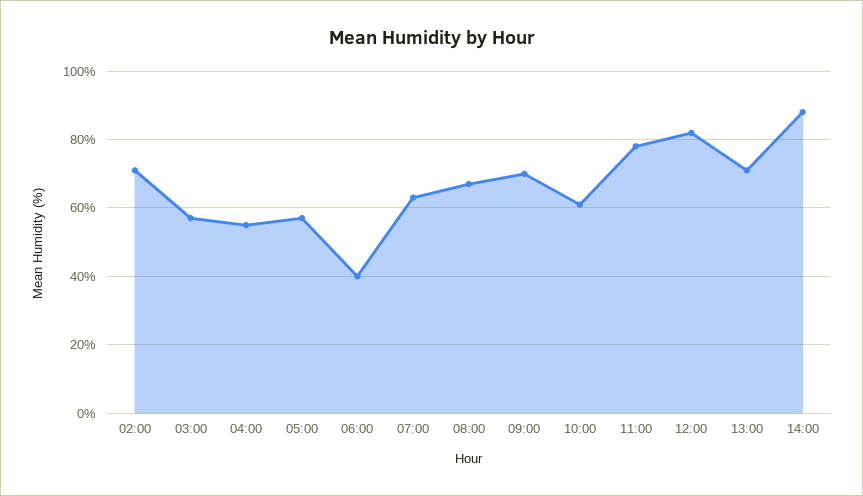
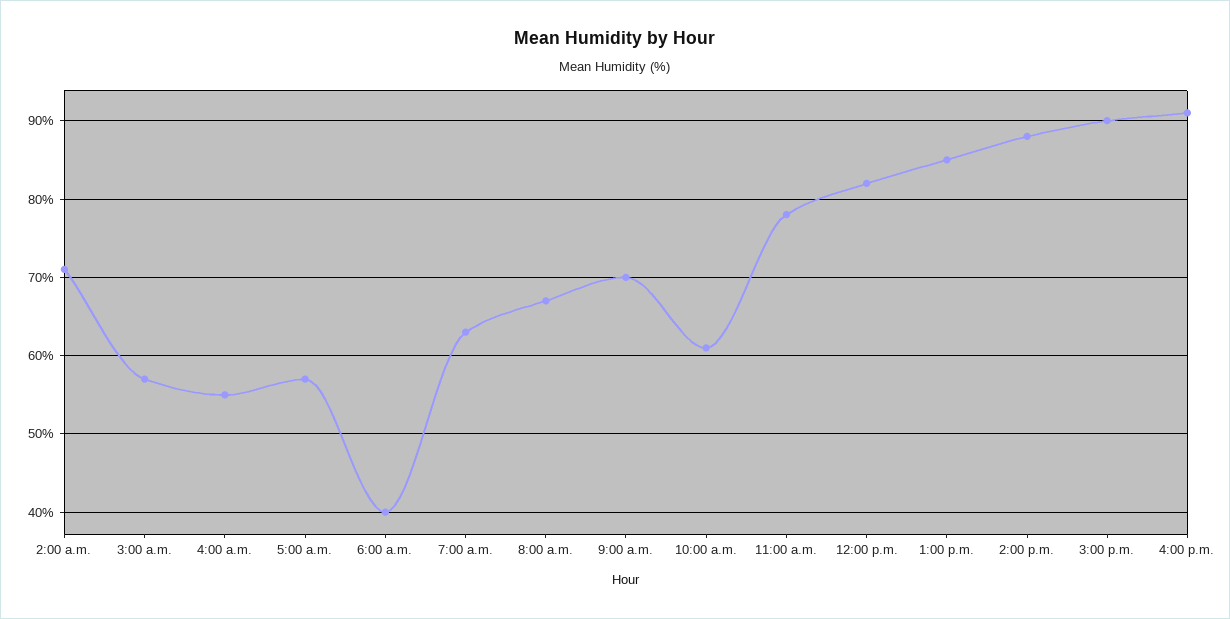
13:00: 70 -> 85
3:00 p.m.: none -> 90
4:00 p.m.: none -> 91

